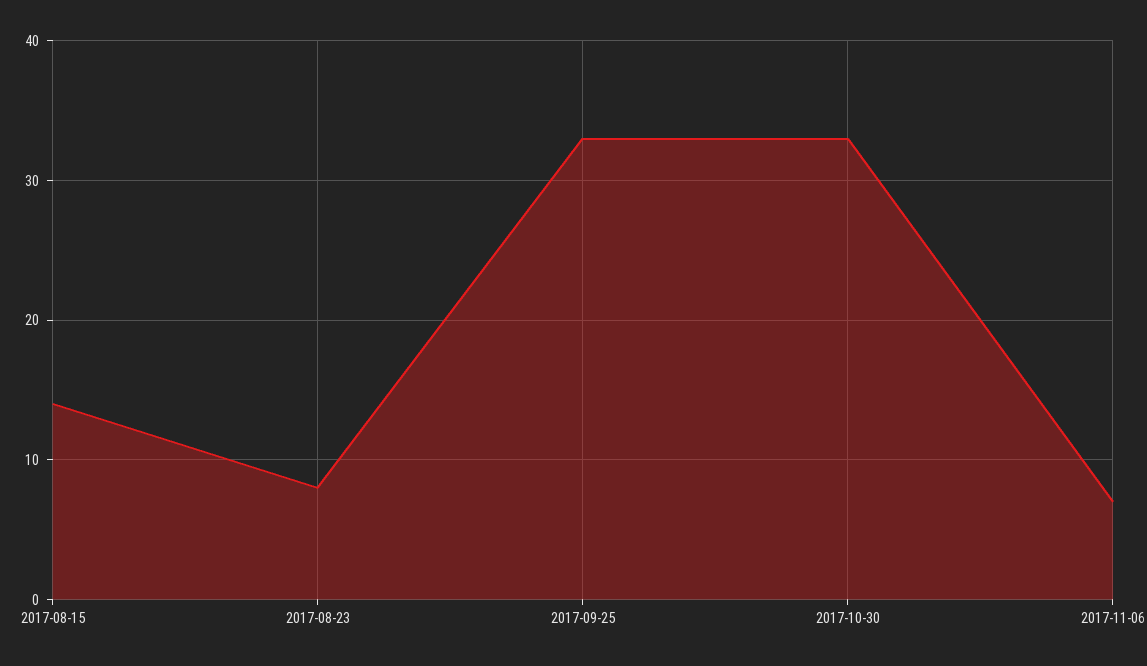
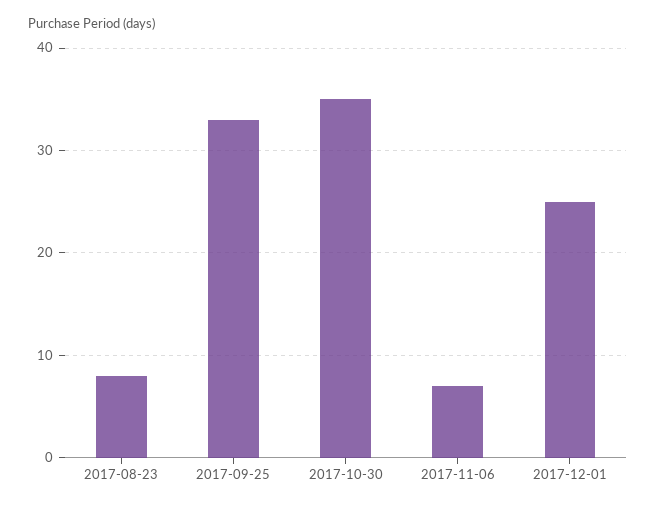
2017-08-15: 14 -> none
2017-10-30: 33 -> 35
2017-12-01: none -> 25

